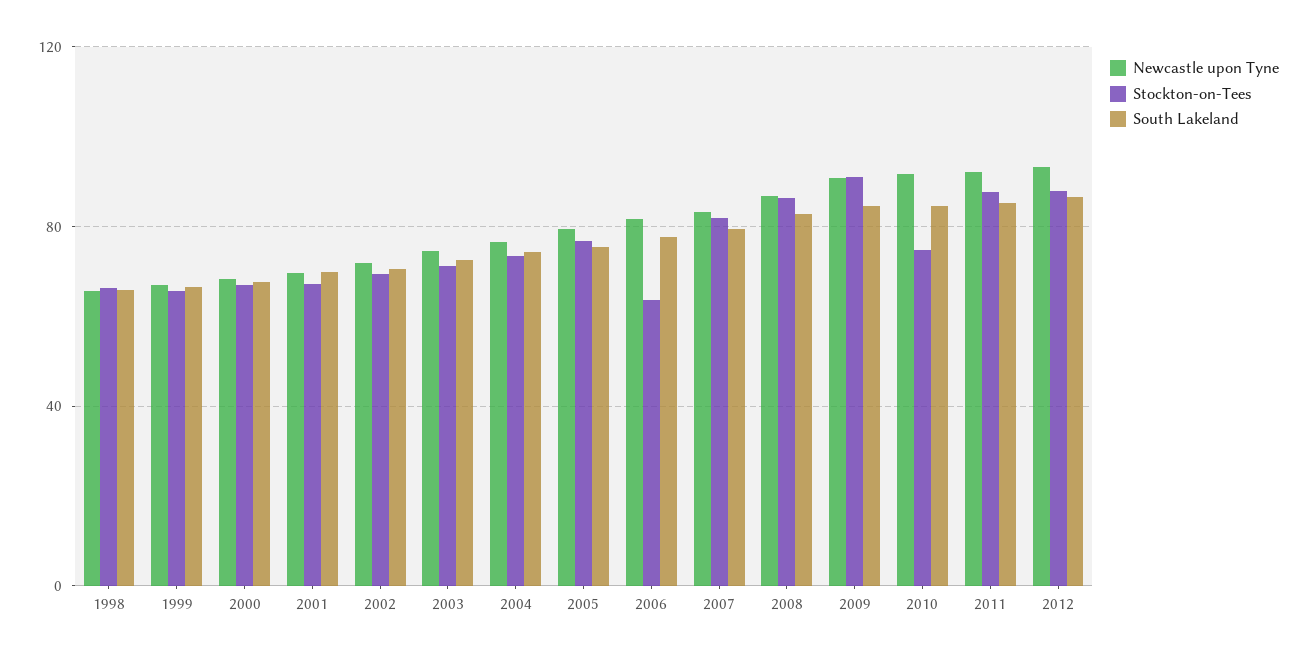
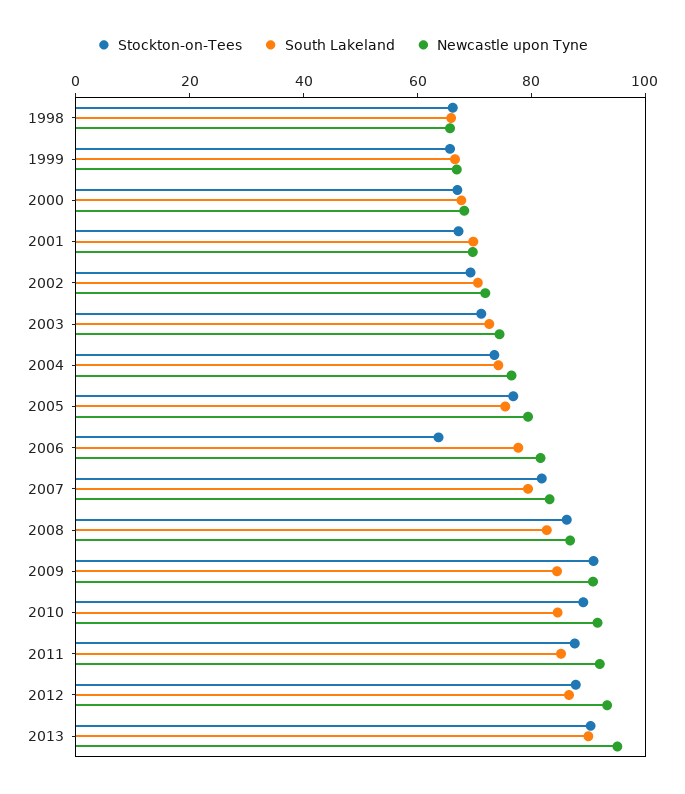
Stockton-on-Tees, 2010: 75 -> 90
Stockton-on-Tees, 2013: none -> 90
South Lakeland, 2013: none -> 90
Newcastle upon Tyne, 2013: none -> 95

